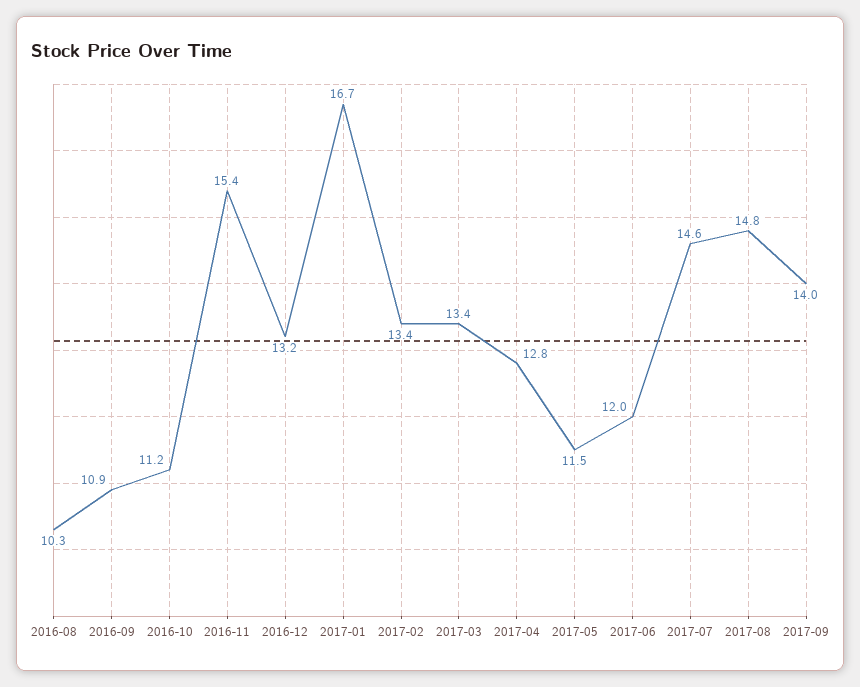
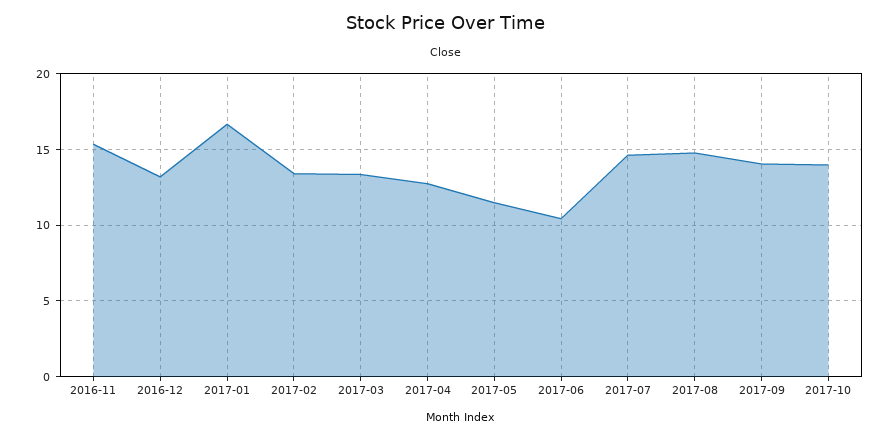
2016-08: 10.3 -> none
2016-09: 10.9 -> none
2016-10: 11.2 -> none
2017-06: 12 -> 10.5
2017-10: none -> 14

